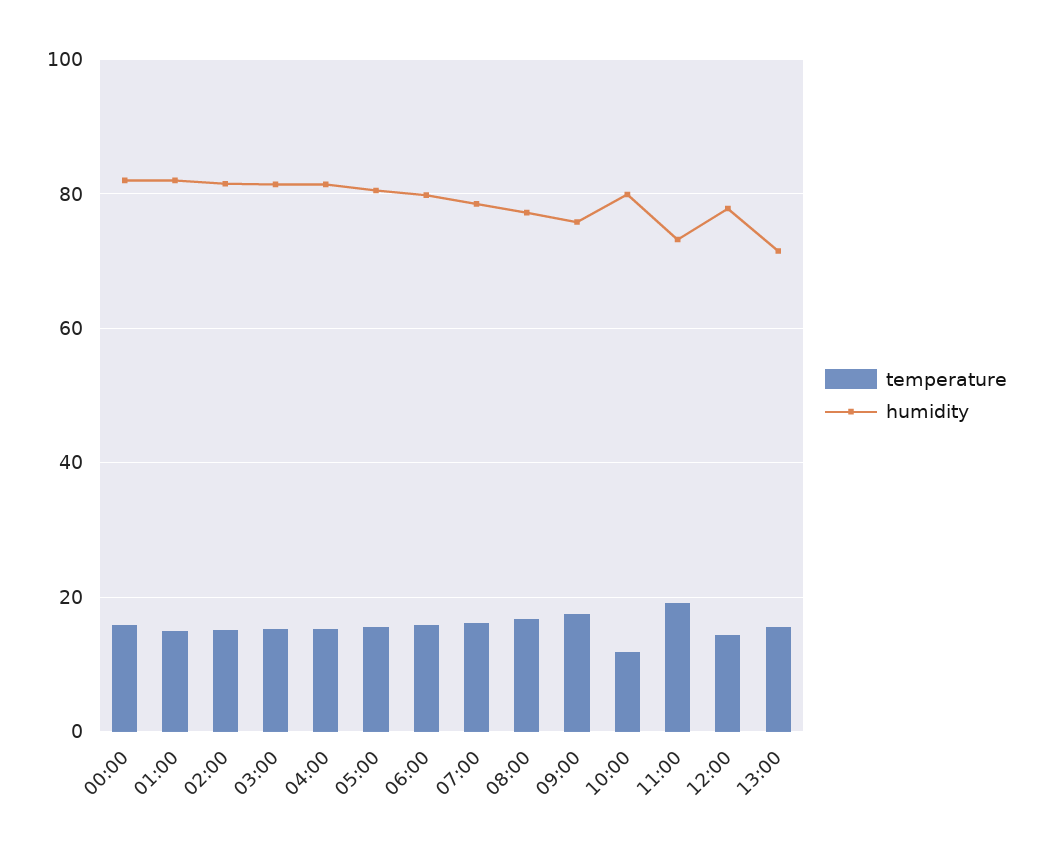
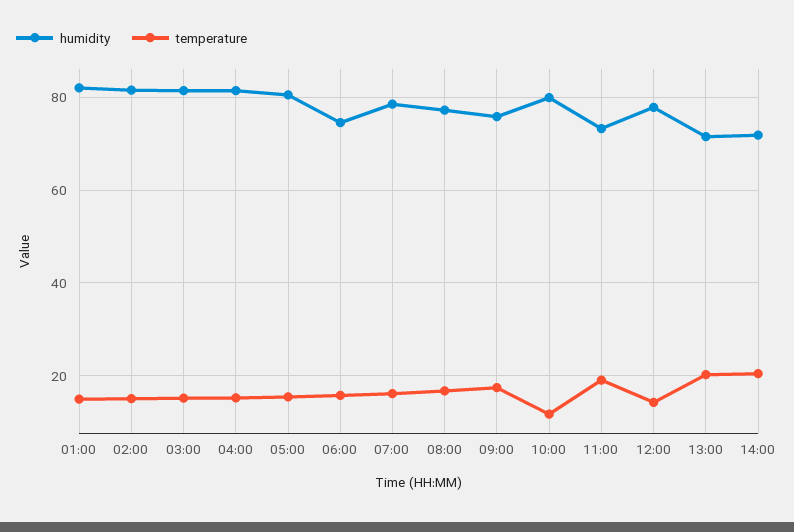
temperature, 00:00: 16 -> none
humidity, 00:00: 82 -> none
humidity, 06:00: 80 -> 74
temperature, 13:00: 16 -> 20
humidity, 14:00: none -> 72
temperature, 14:00: none -> 20

